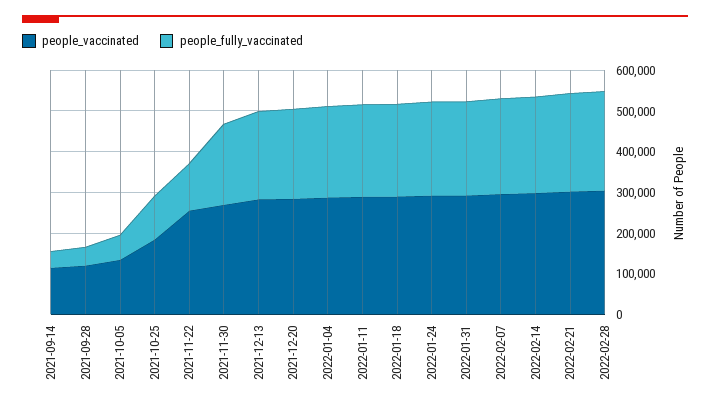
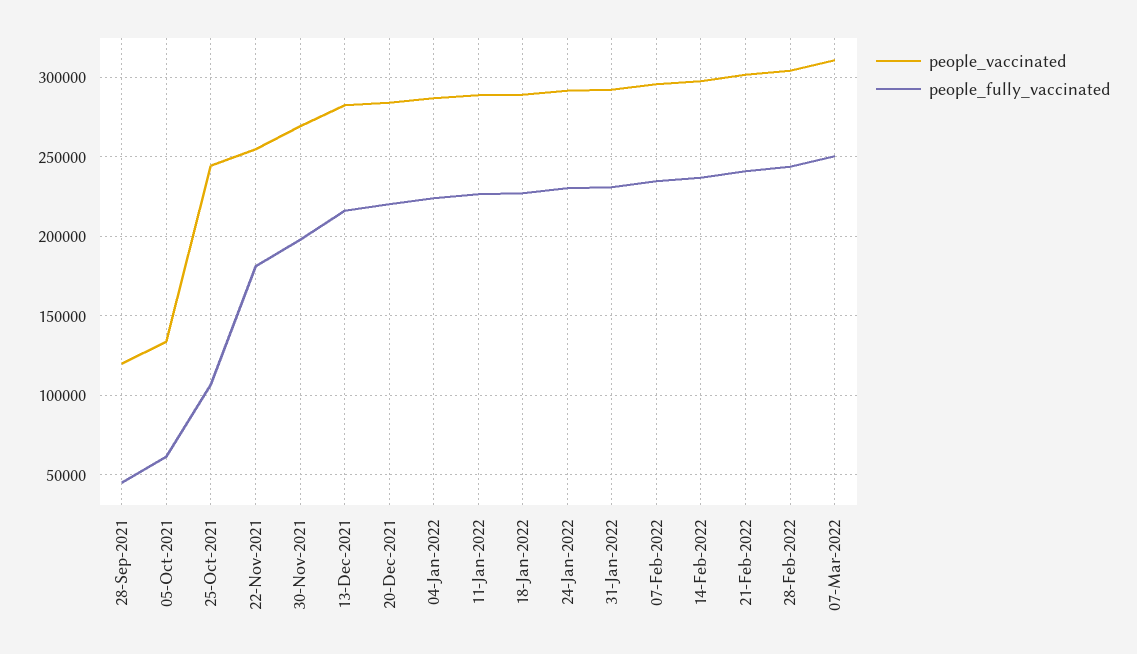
people_vaccinated, 2021-09-14: 120000 -> none
people_fully_vaccinated, 2021-09-14: 40000 -> none
people_vaccinated, 2021-10-25: 180000 -> 245000
people_fully_vaccinated, 2021-11-22: 120000 -> 180000
people_vaccinated, 07-Mar-2022: none -> 310000
people_fully_vaccinated, 07-Mar-2022: none -> 250000

